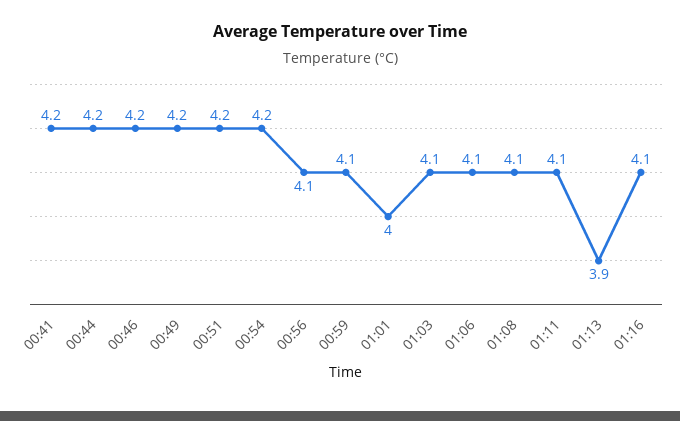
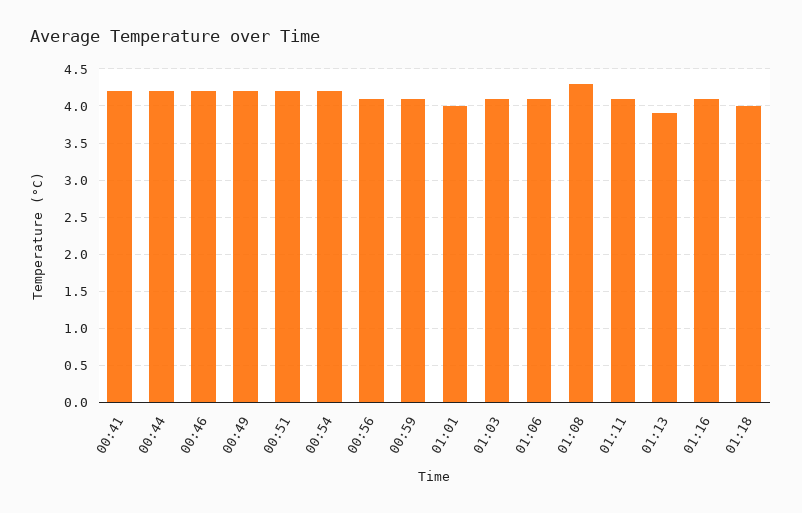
01:08: 4.1 -> 4.3
01:18: none -> 4

